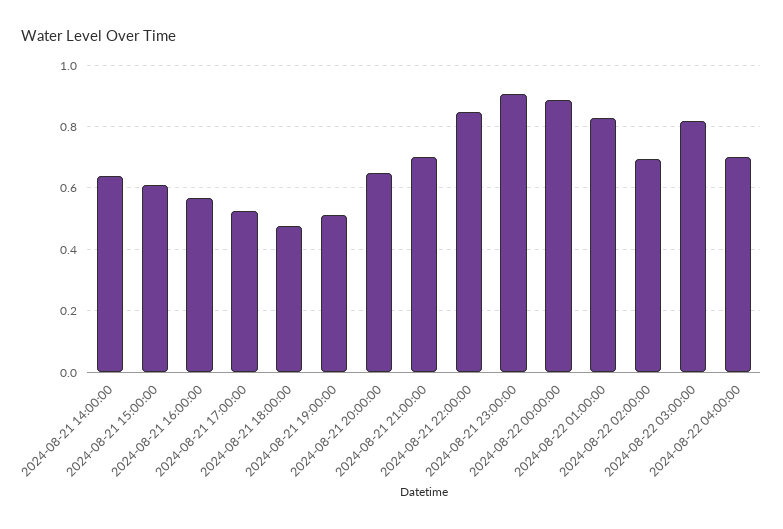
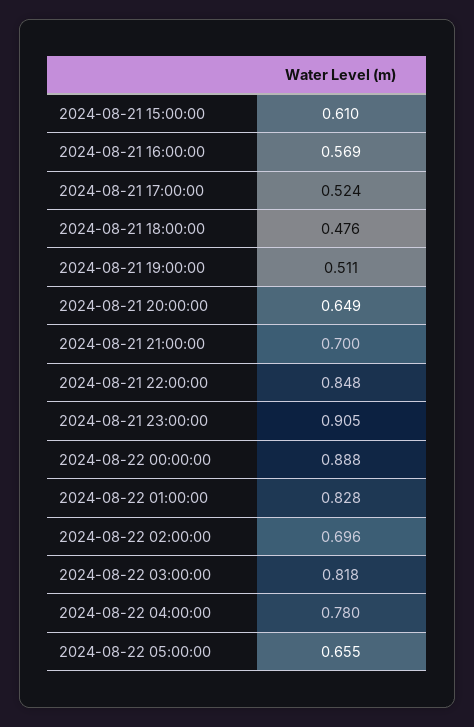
2024-08-21 14:00:00: 0.64 -> none
2024-08-22 04:00:00: 0.7 -> 0.78
2024-08-22 05:00:00: none -> 0.655

